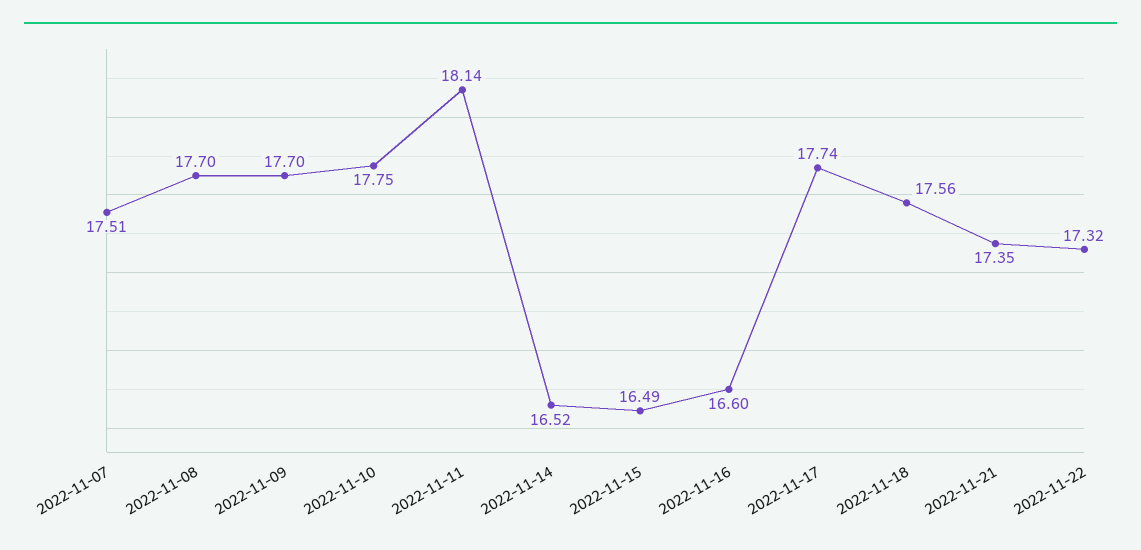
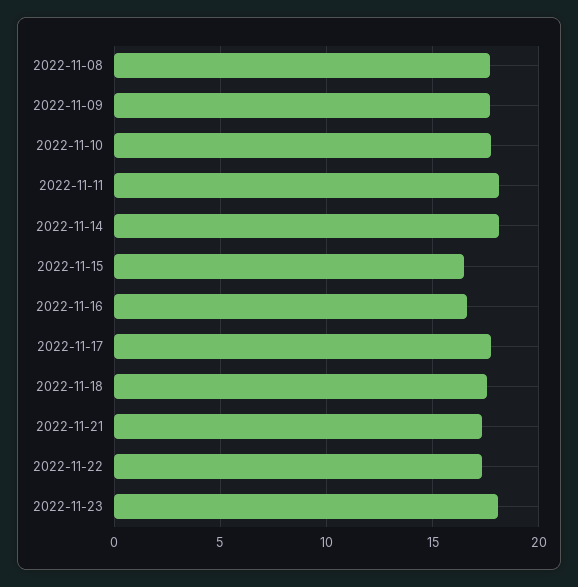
2022-11-07: 17.51 -> none
2022-11-14: 16.52 -> 18
2022-11-23: none -> 18

